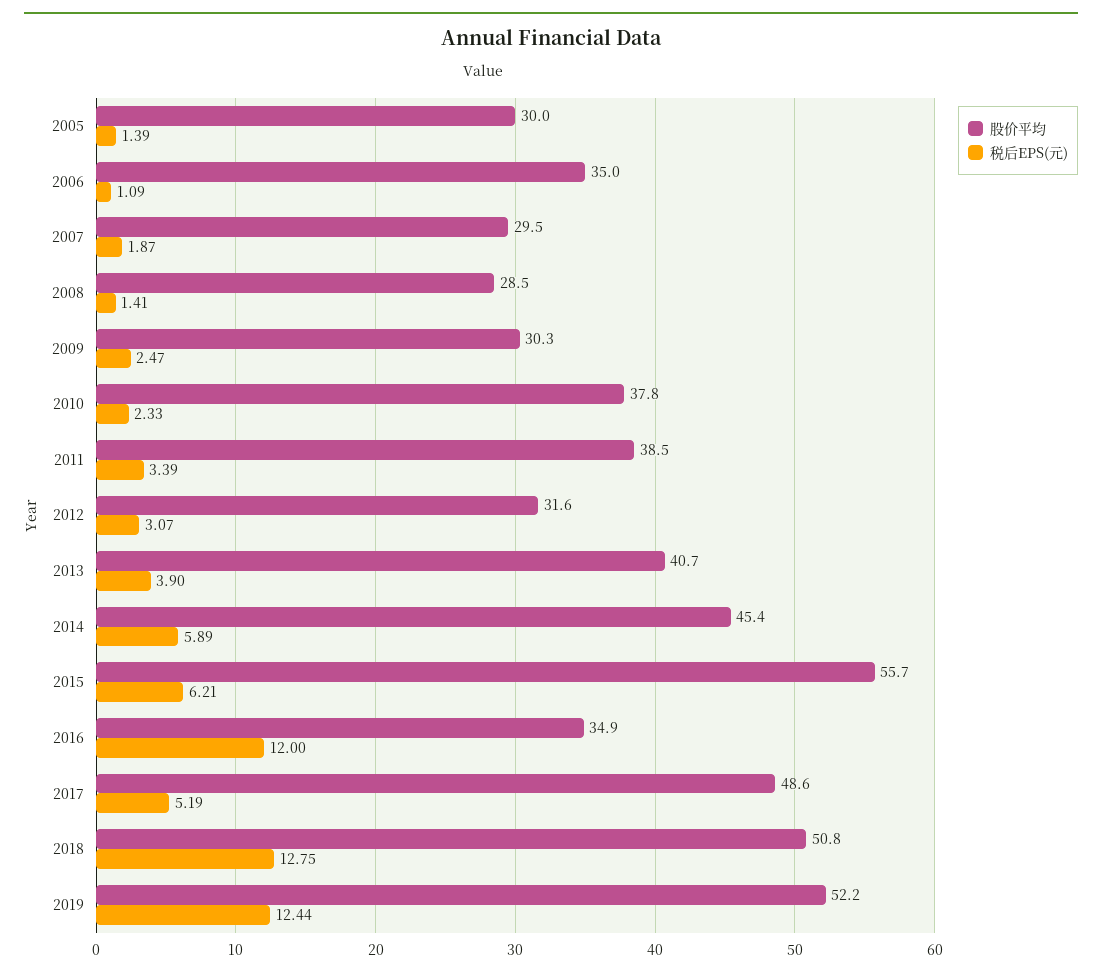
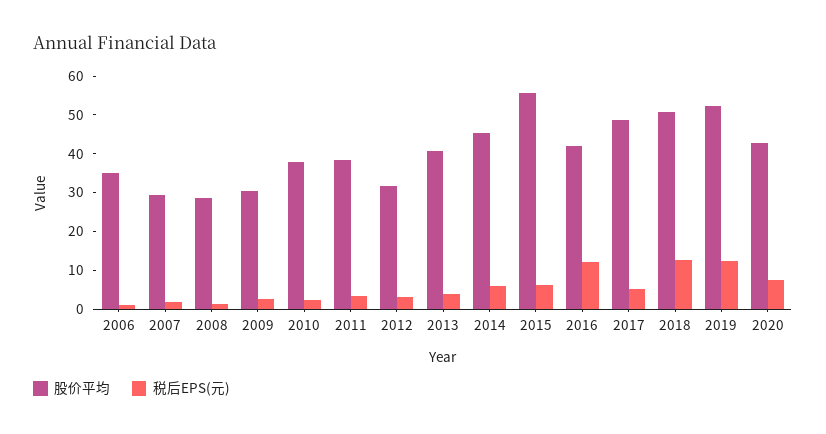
股价平均, 2005: 30 -> none
税后EPS(元), 2005: 1.39 -> none
股价平均, 2016: 34.9 -> 42.5
股价平均, 2020: none -> 42.5
税后EPS(元), 2020: none -> 7.5

